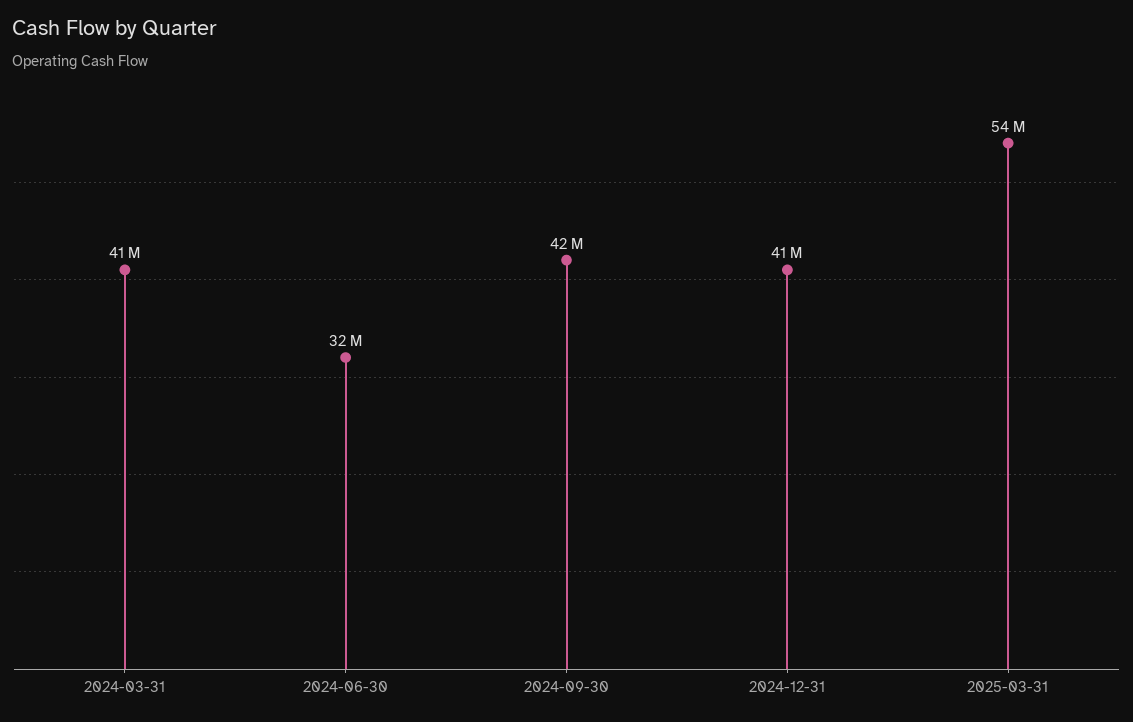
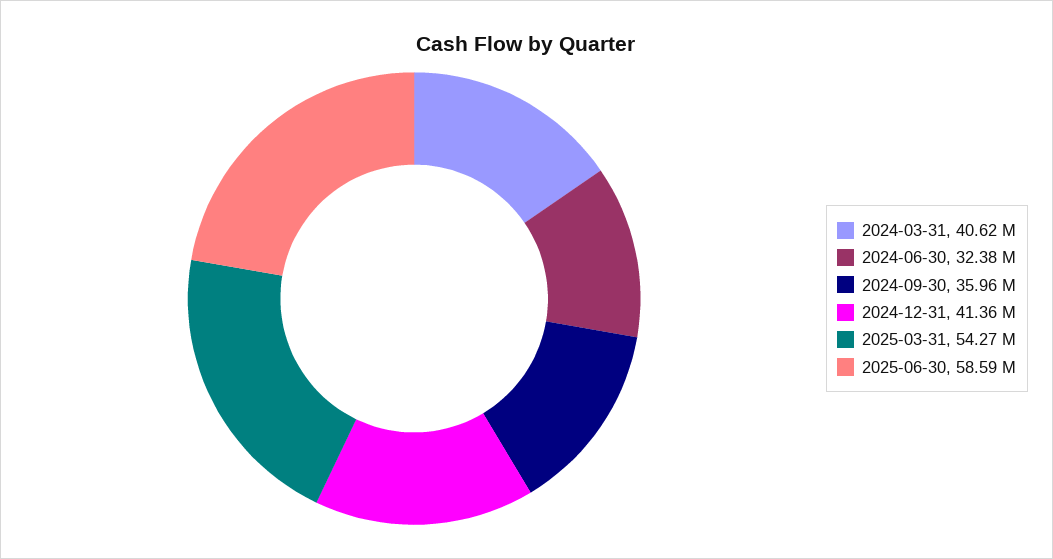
2024-09-30: 42000000 -> 35960000
2025-06-30: none -> 58590000

